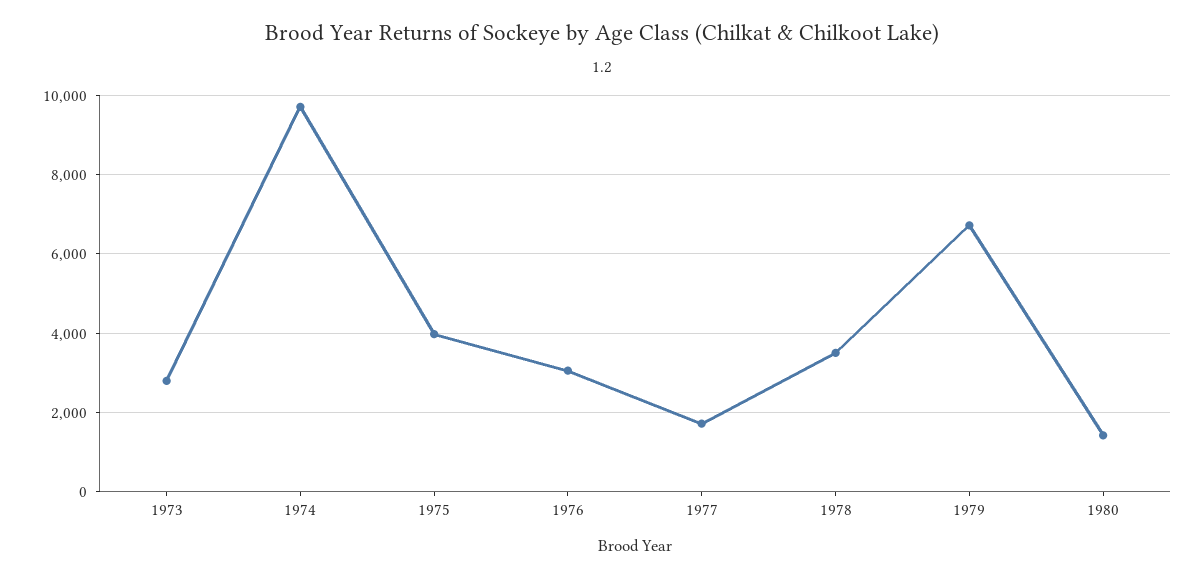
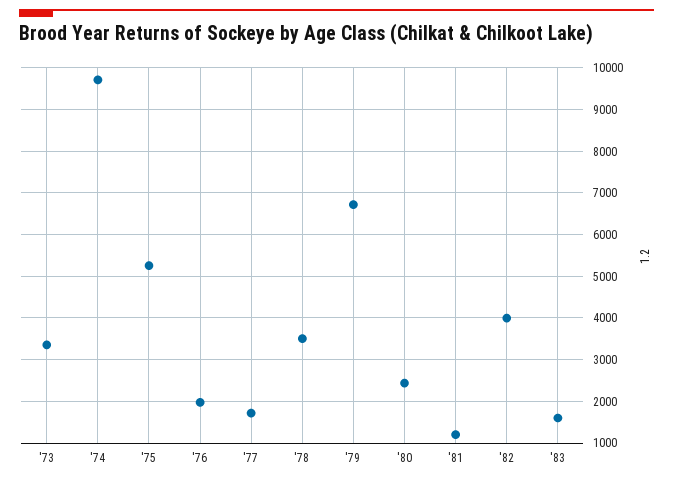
1973: 2800 -> 3400
1975: 4000 -> 5200
1976: 3000 -> 2000
1980: 1400 -> 2400
'81: none -> 1200
'82: none -> 4000
'83: none -> 1600

